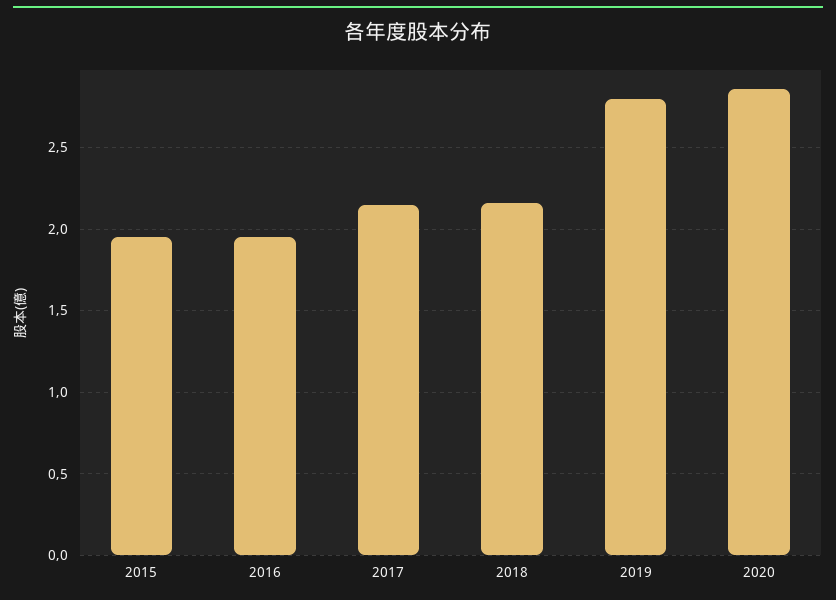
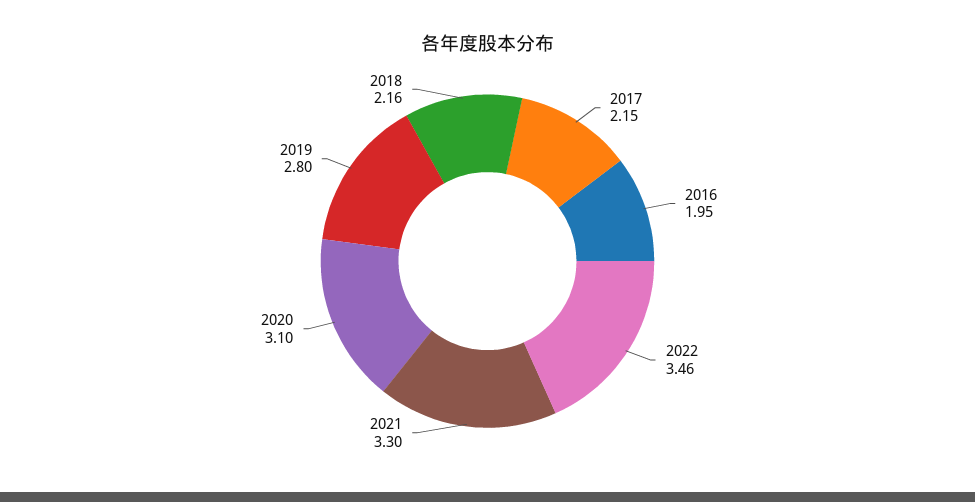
2015: 1.95 -> none
2020: 2.85 -> 3.1
2022: none -> 3.46
2021: none -> 3.3

